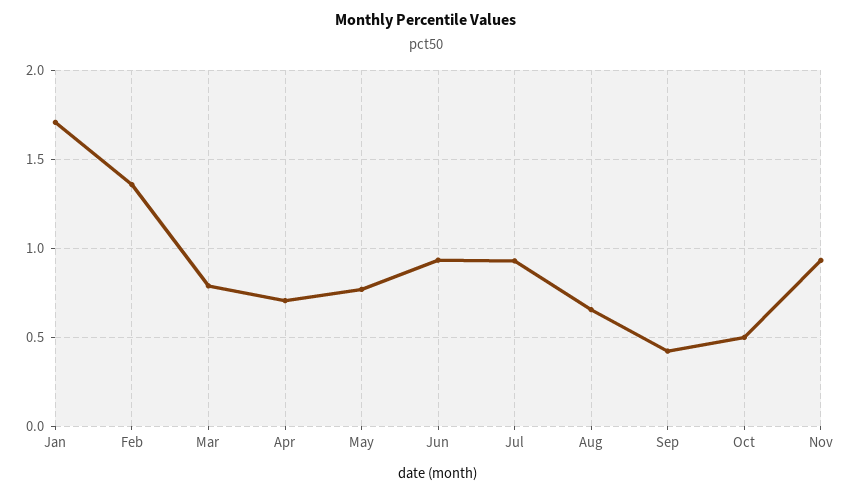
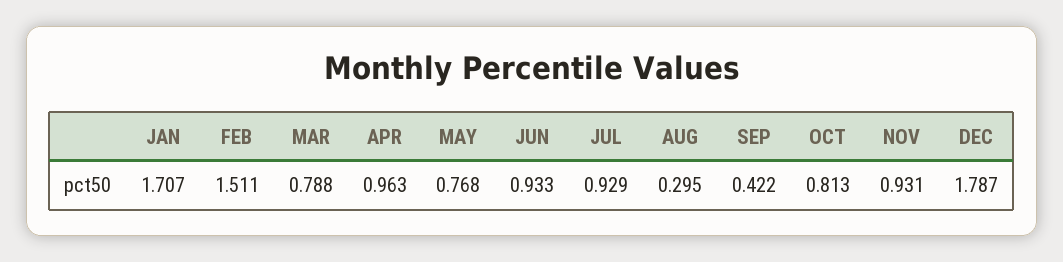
Feb: 1.35 -> 1.511
Apr: 0.7 -> 0.963
Aug: 0.65 -> 0.295
Oct: 0.5 -> 0.813
DEC: none -> 1.787

